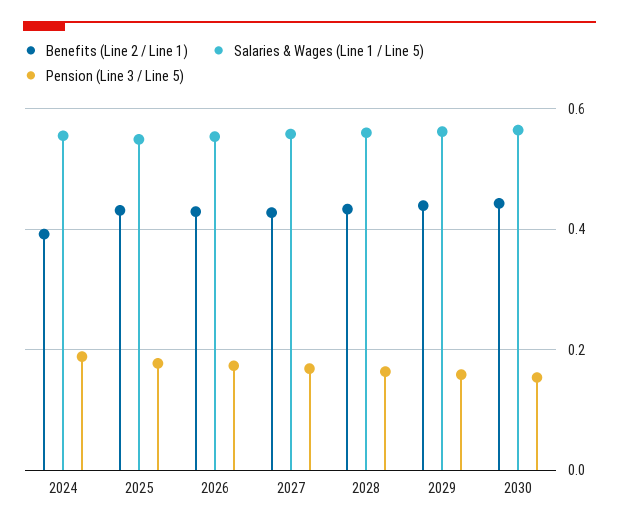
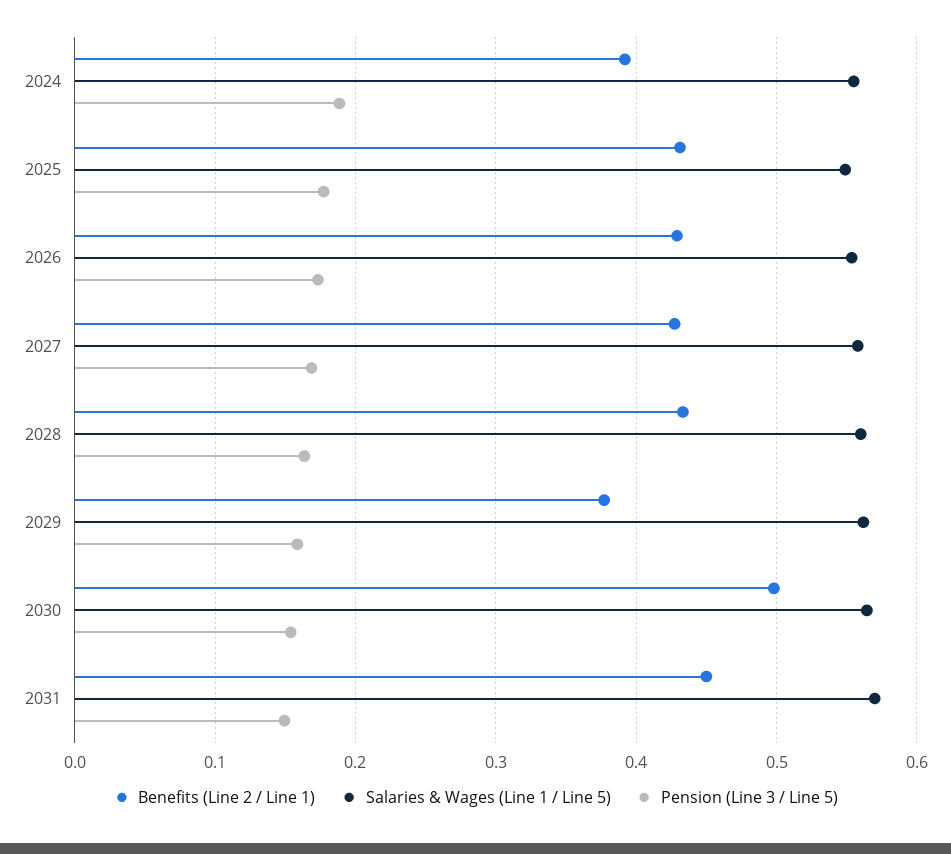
Benefits (Line 2 / Line 1), 2029: 0.44 -> 0.38
Benefits (Line 2 / Line 1), 2030: 0.44 -> 0.5
Benefits (Line 2 / Line 1), 2031: none -> 0.45
Salaries & Wages (Line 1 / Line 5), 2031: none -> 0.57
Pension (Line 3 / Line 5), 2031: none -> 0.15

